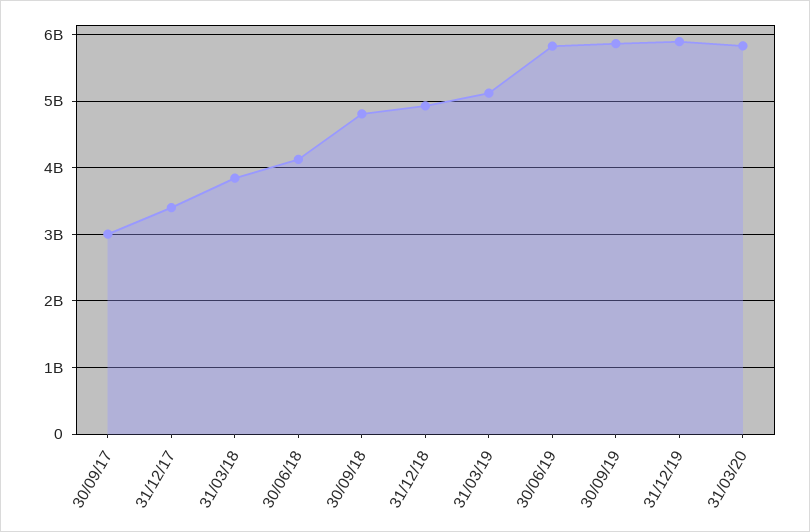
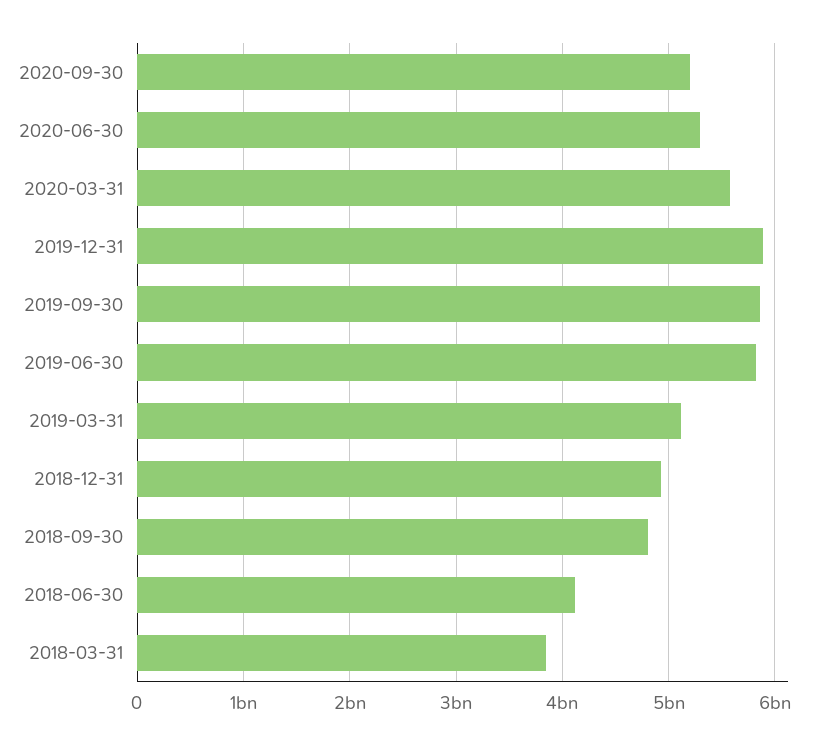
30/09/17: 3000000000 -> none
31/12/17: 3400000000 -> none
31/03/20: 5800000000 -> 5600000000
2020-09-30: none -> 5200000000
2020-06-30: none -> 5300000000

